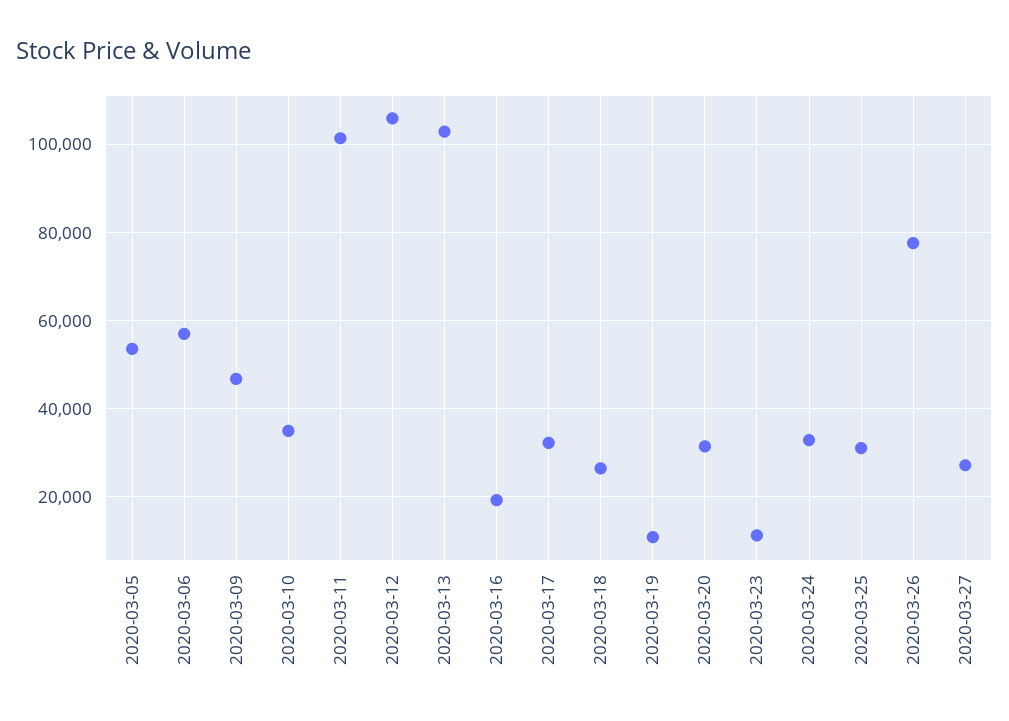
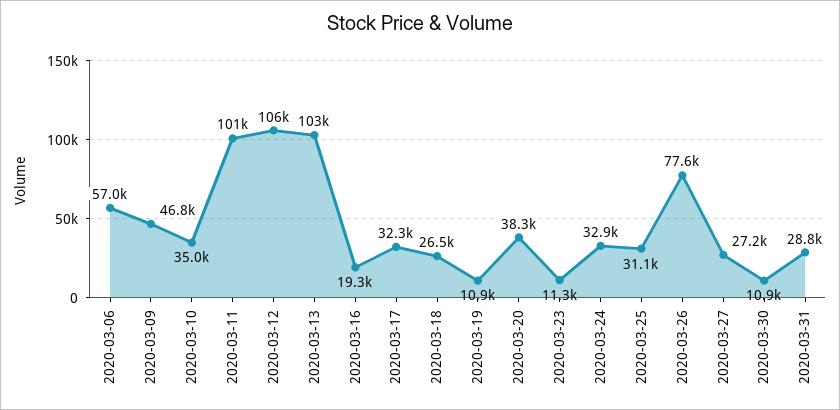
2020-03-05: 54000 -> none
2020-03-20: 32000 -> 38300
2020-03-30: none -> 10900
2020-03-31: none -> 28800

